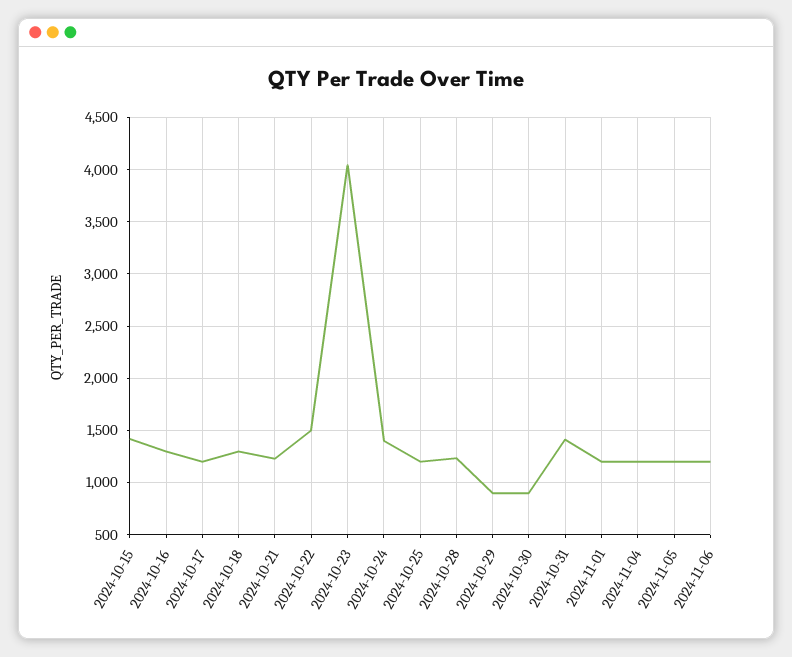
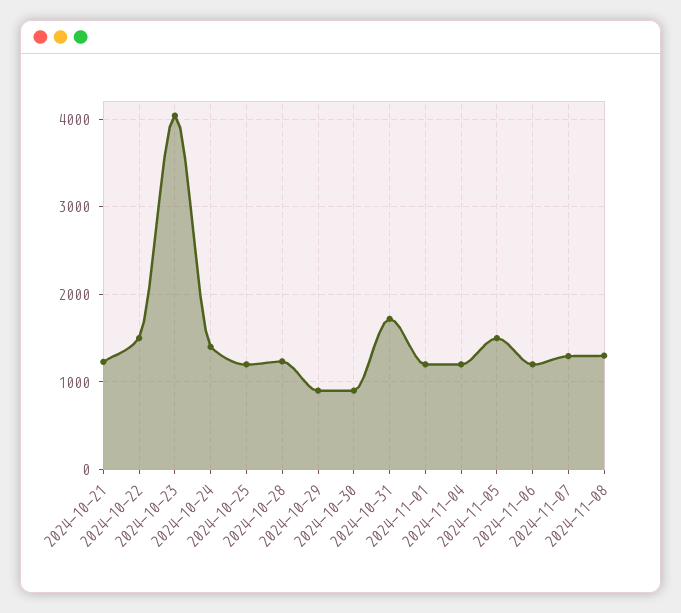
2024-10-15: 1400 -> none
2024-10-16: 1300 -> none
2024-10-17: 1200 -> none
2024-10-18: 1300 -> none
2024-10-31: 1400 -> 1700
2024-11-05: 1200 -> 1500
2024-11-07: none -> 1300
2024-11-08: none -> 1300

